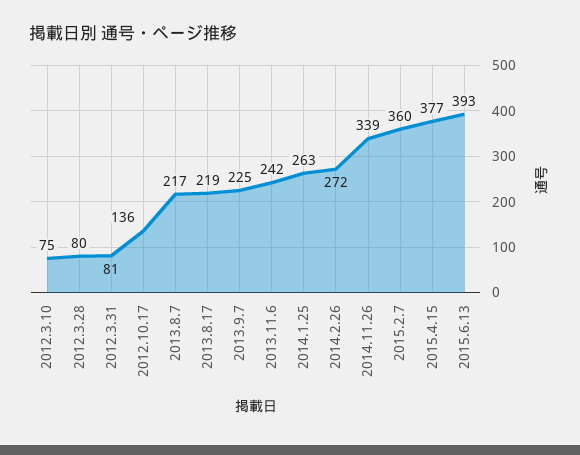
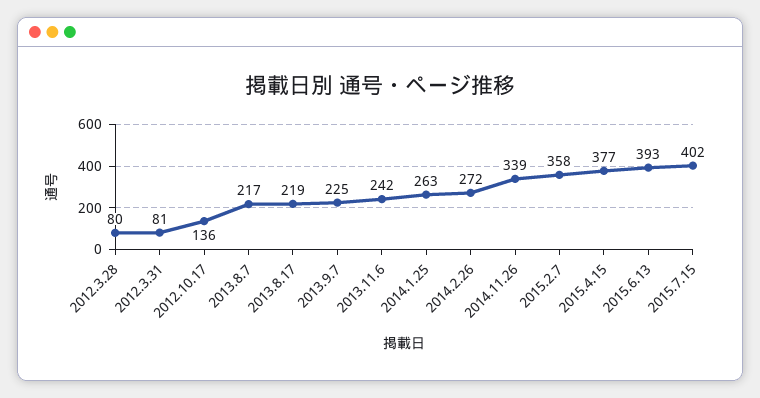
2012.3.10: 75 -> none
2015.2.7: 360 -> 358
2015.7.15: none -> 402

